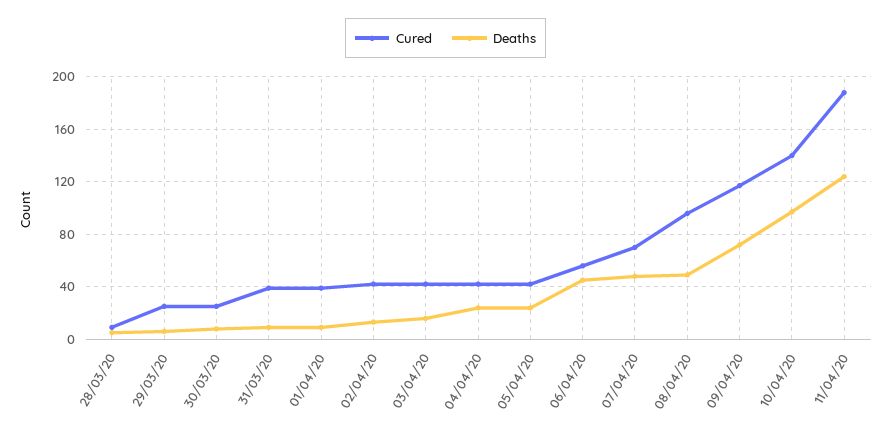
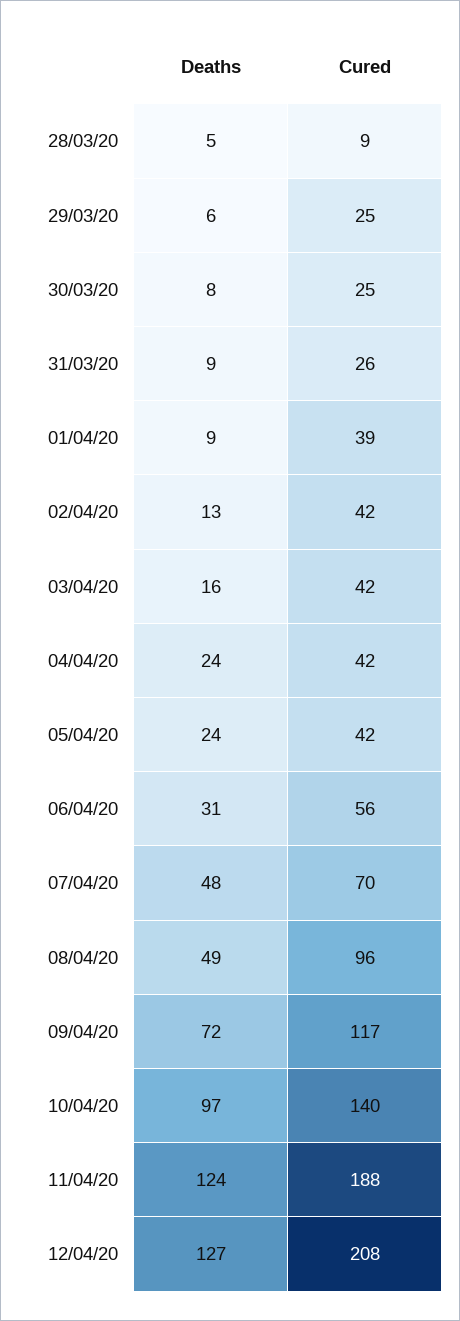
Cured, 31/03/20: 40 -> 26
Deaths, 06/04/20: 45 -> 31
Deaths, 12/04/20: none -> 127
Cured, 12/04/20: none -> 208

